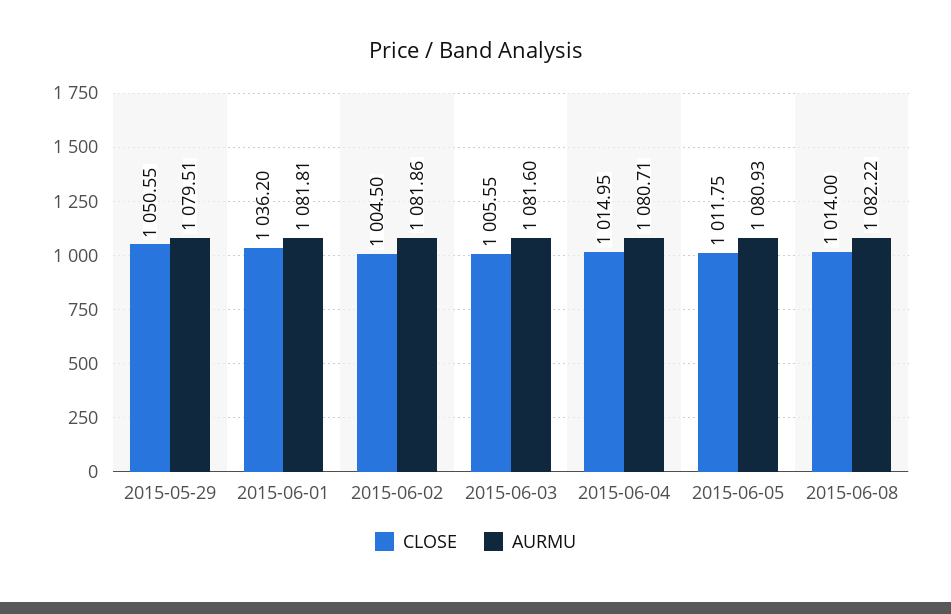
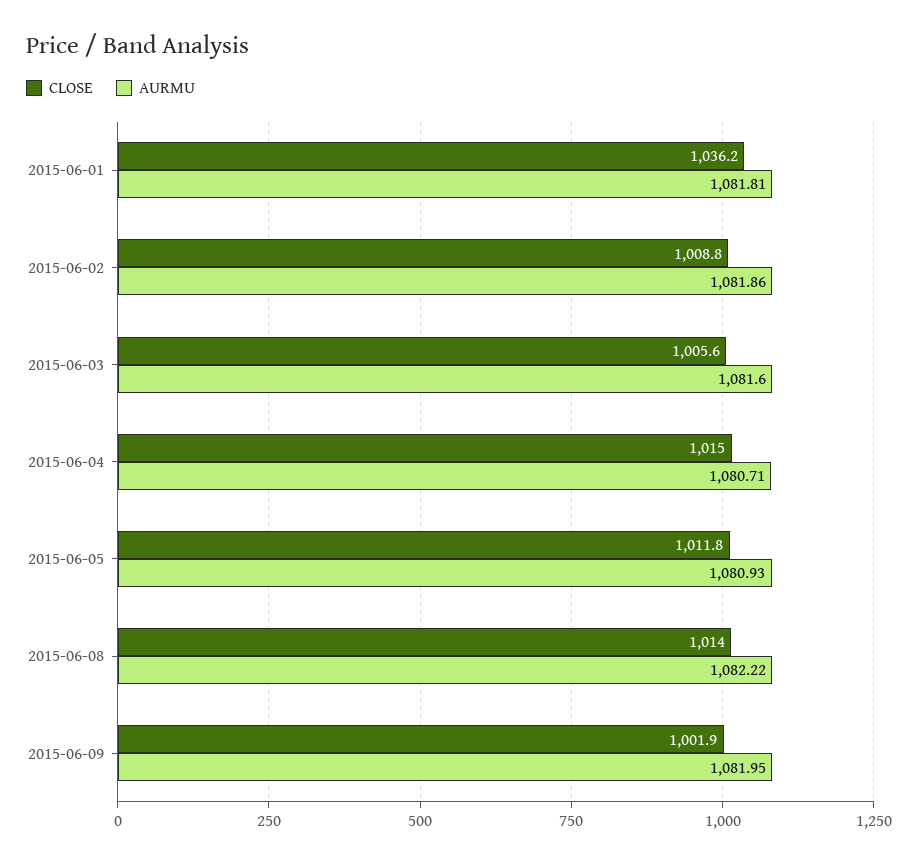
CLOSE, 2015-05-29: 1050.55 -> none
AURMU, 2015-05-29: 1079.51 -> none
CLOSE, 2015-06-02: 1004.5 -> 1008.8
CLOSE, 2015-06-09: none -> 1001.9
AURMU, 2015-06-09: none -> 1081.95

